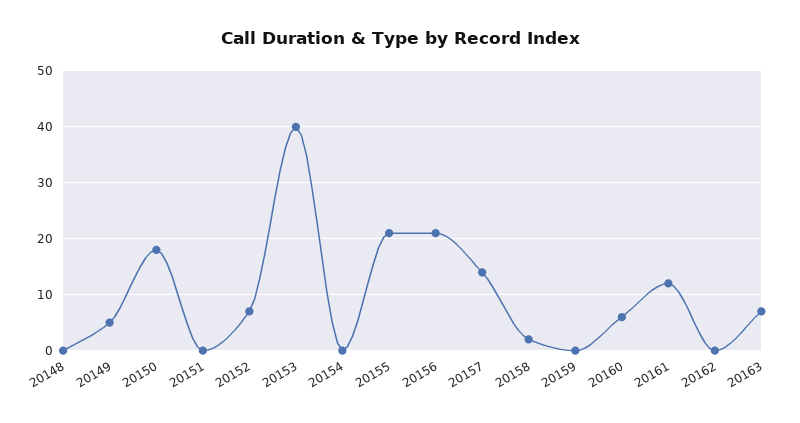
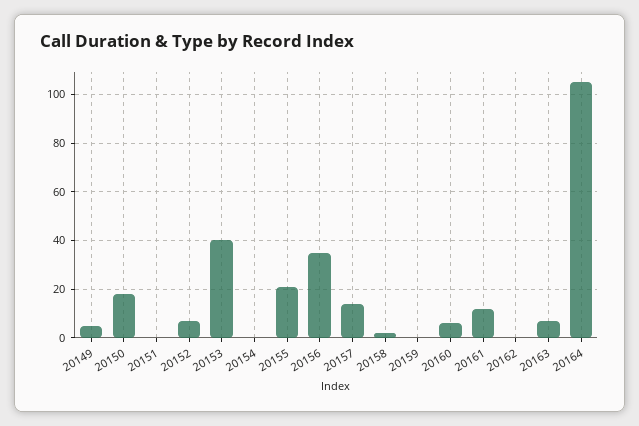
20148: 0 -> none
20156: 20 -> 35
20164: none -> 105

